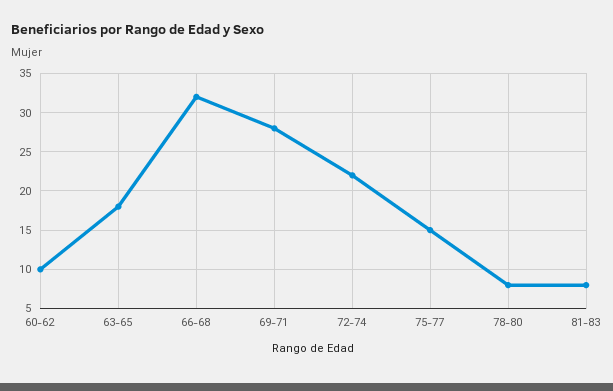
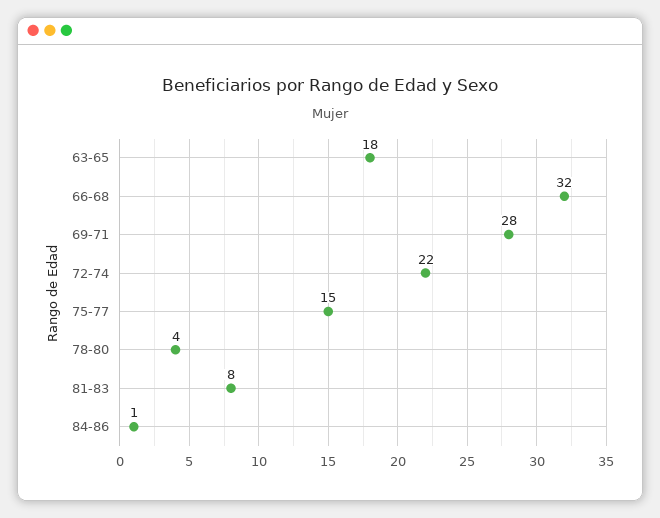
60-62: 10 -> none
78-80: 8 -> 4
84-86: none -> 1

